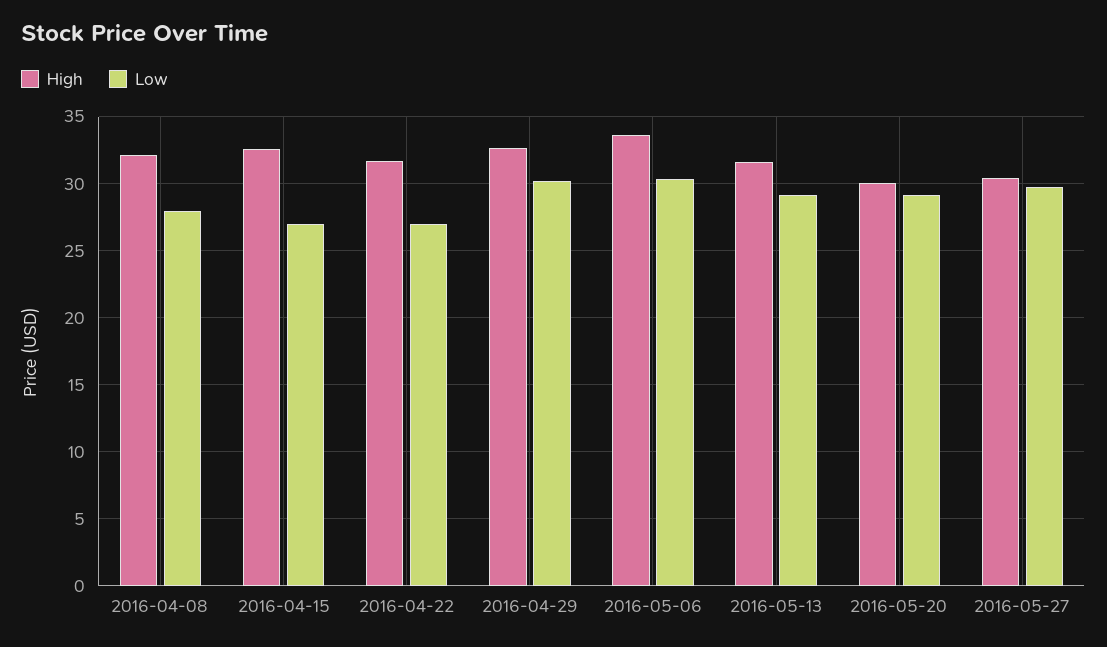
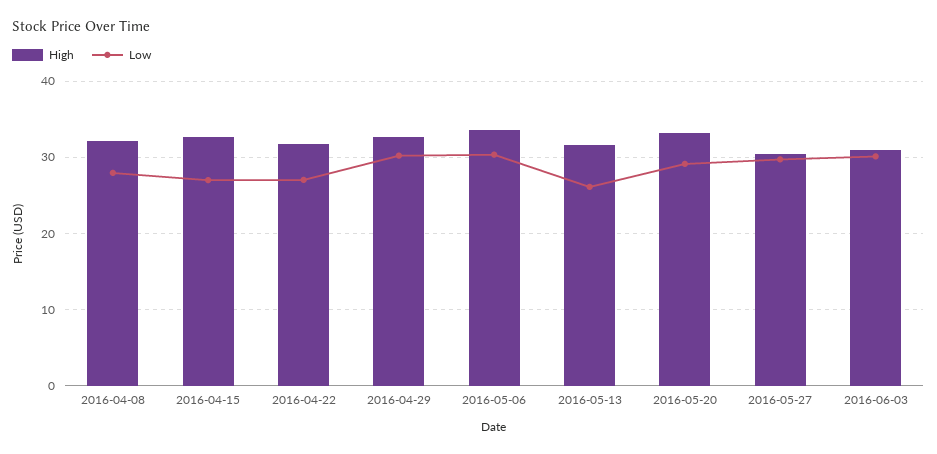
Low, 2016-05-13: 29 -> 26
High, 2016-05-20: 30 -> 33
High, 2016-06-03: none -> 31
Low, 2016-06-03: none -> 30

